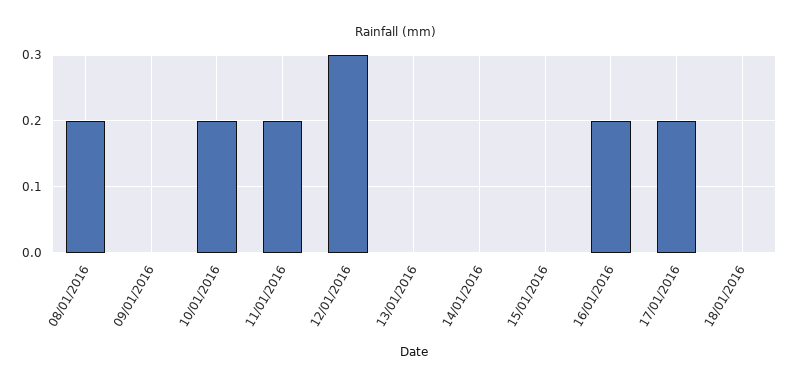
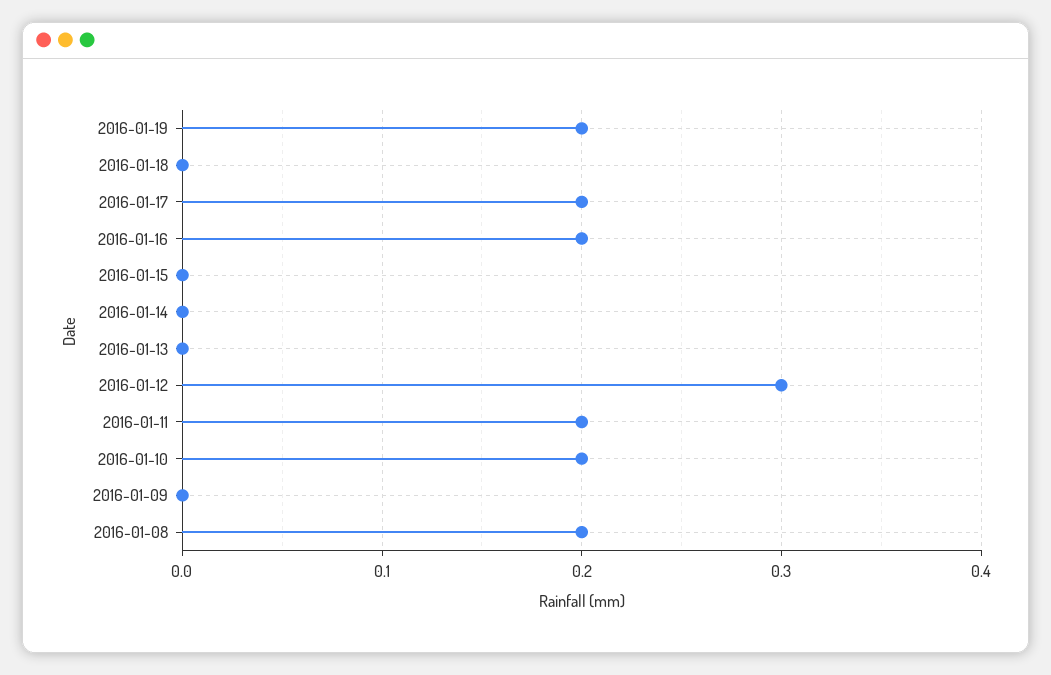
2016-01-19: none -> 0.2

